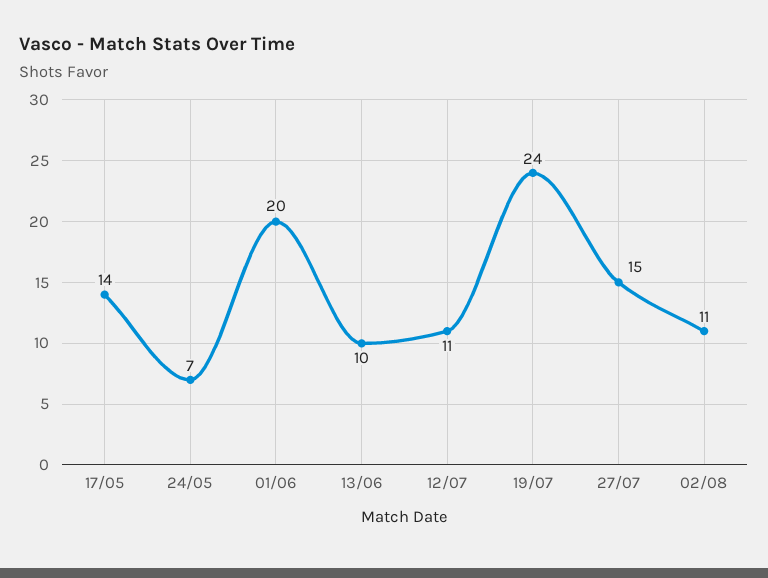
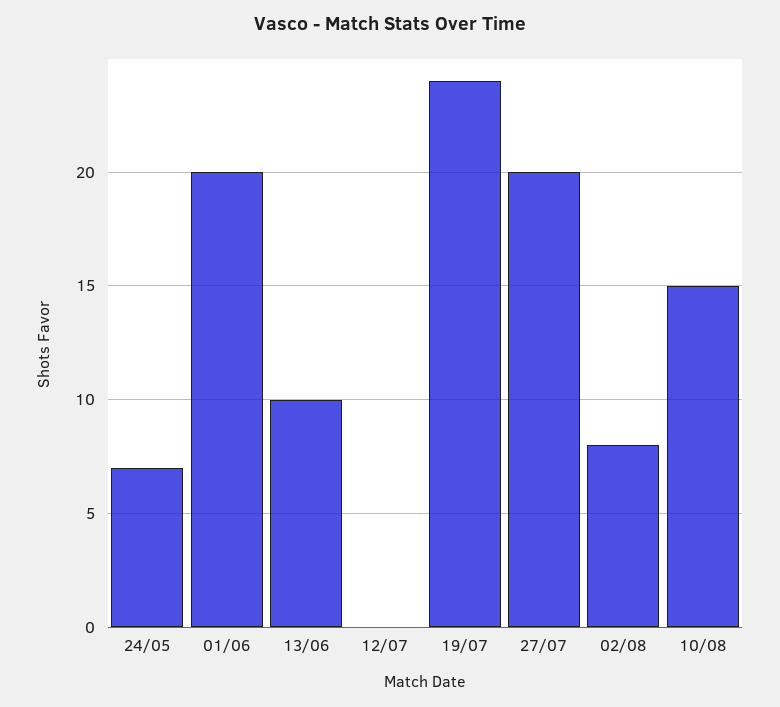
17/05: 14 -> none
12/07: 11 -> 0
27/07: 15 -> 20
02/08: 11 -> 8
10/08: none -> 15

